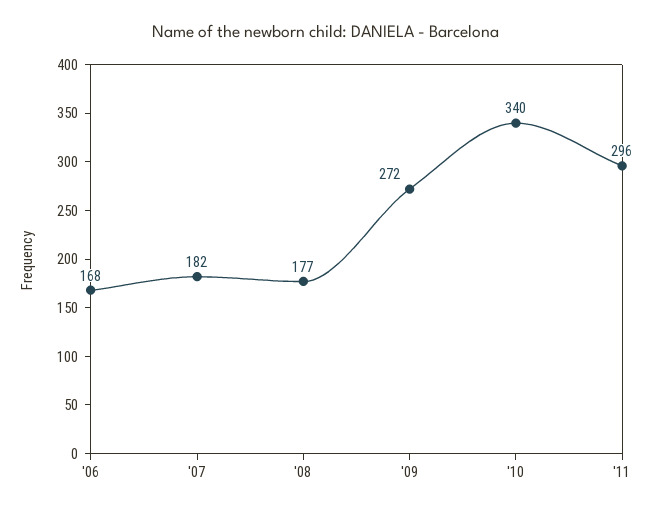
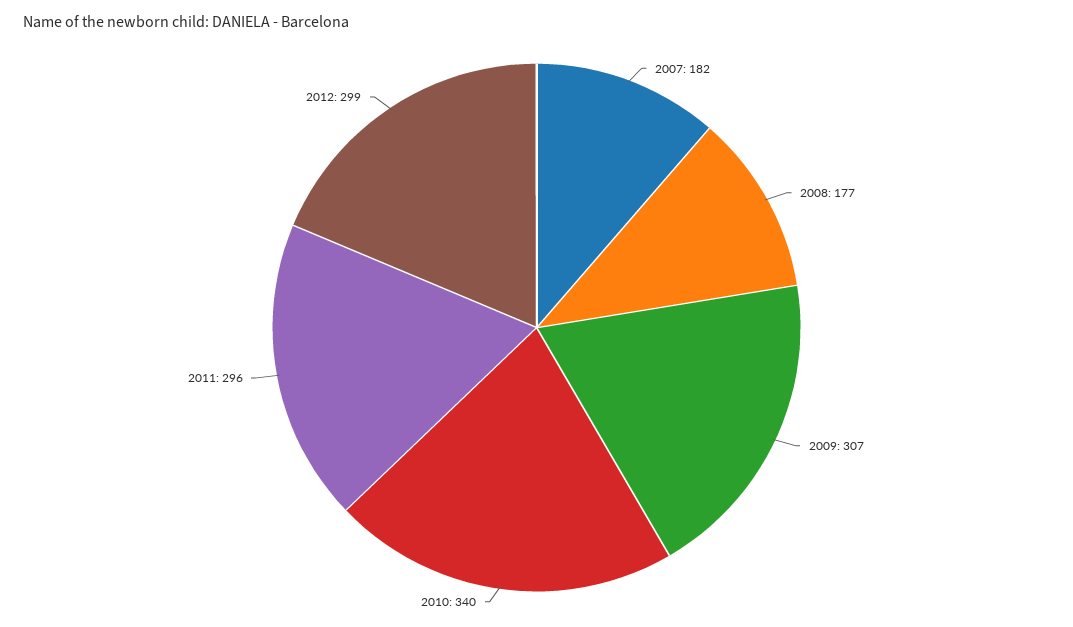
'06: 168 -> none
'09: 272 -> 307
2012: none -> 299

